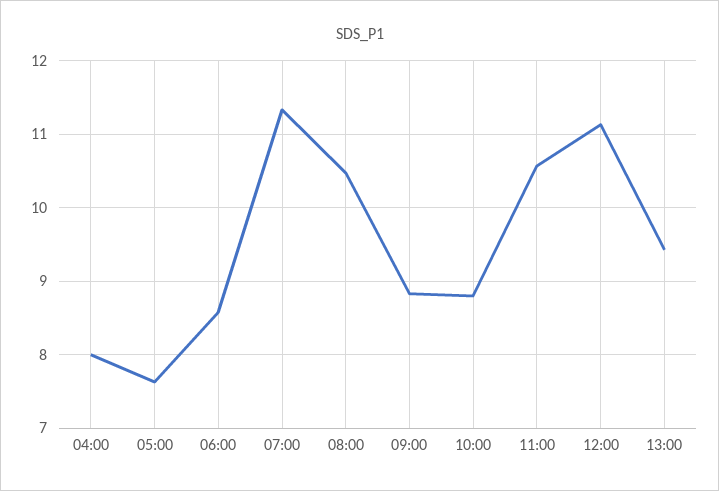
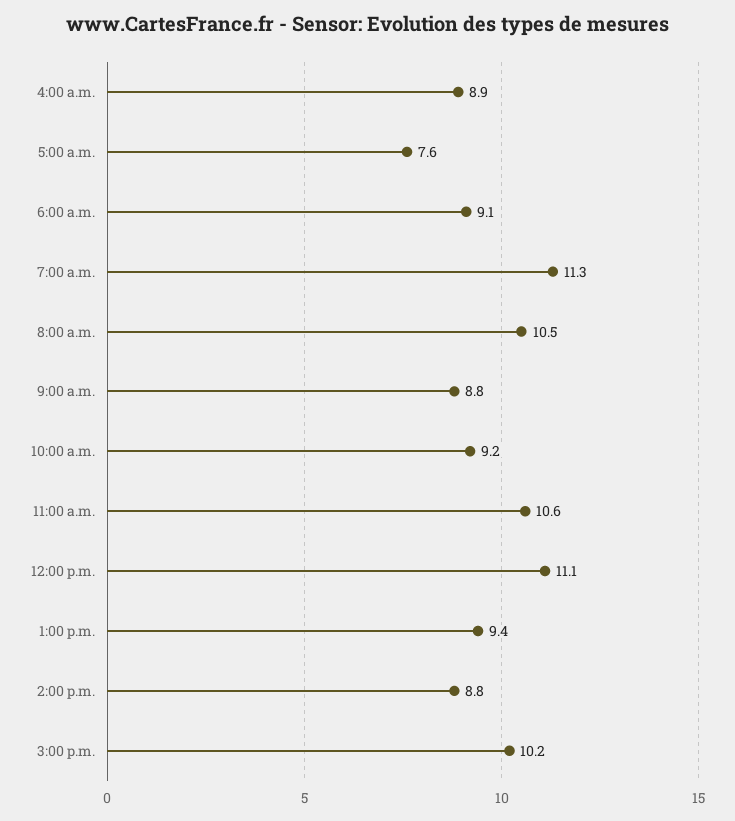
04:00: 8 -> 8.9
06:00: 8.6 -> 9.1
10:00: 8.8 -> 9.2
2:00 p.m.: none -> 8.8
3:00 p.m.: none -> 10.2

